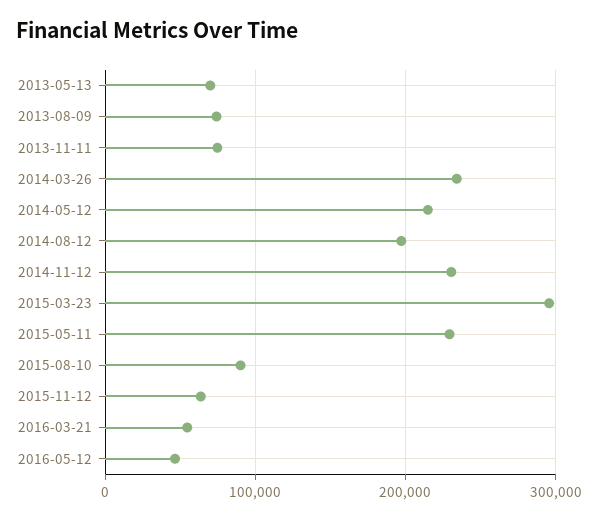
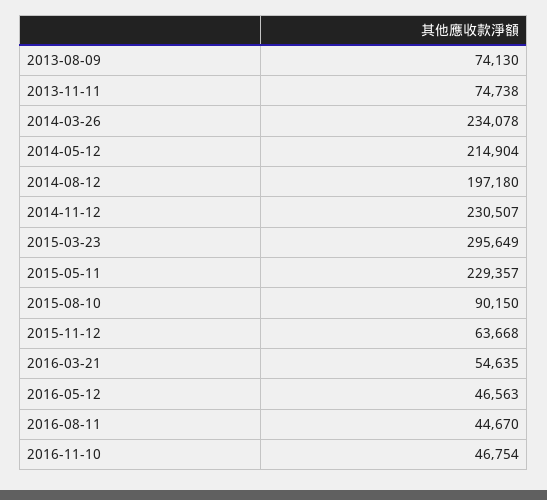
2013-05-13: 70000 -> none
2016-08-11: none -> 44670
2016-11-10: none -> 46754

